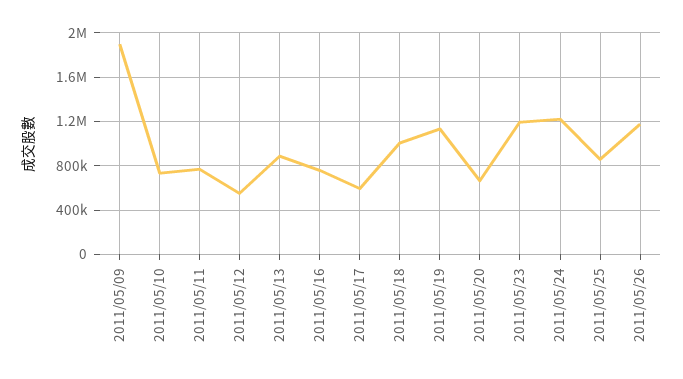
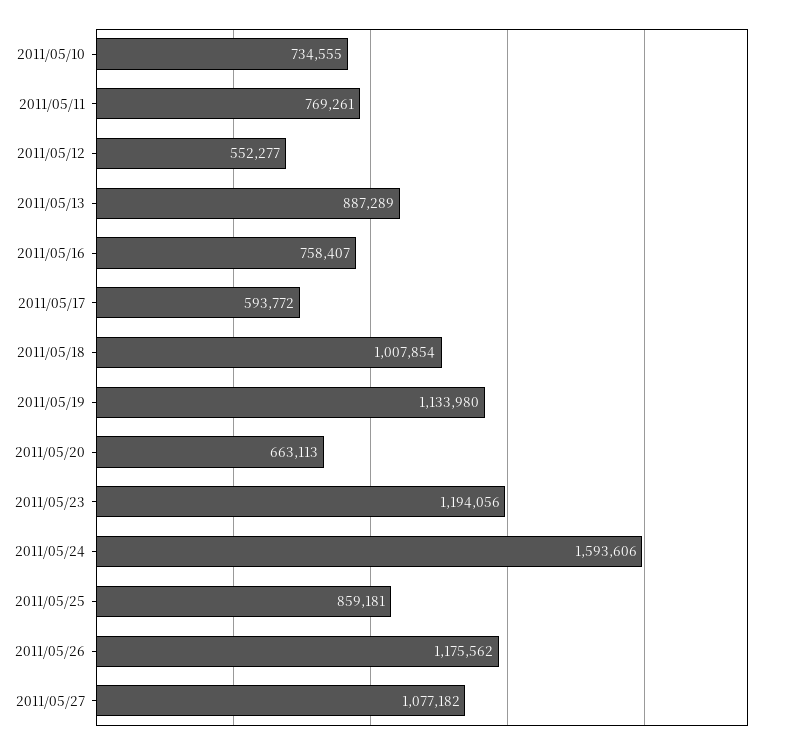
2011/05/09: 1900000 -> none
2011/05/24: 1200000 -> 1593606
2011/05/27: none -> 1077182

